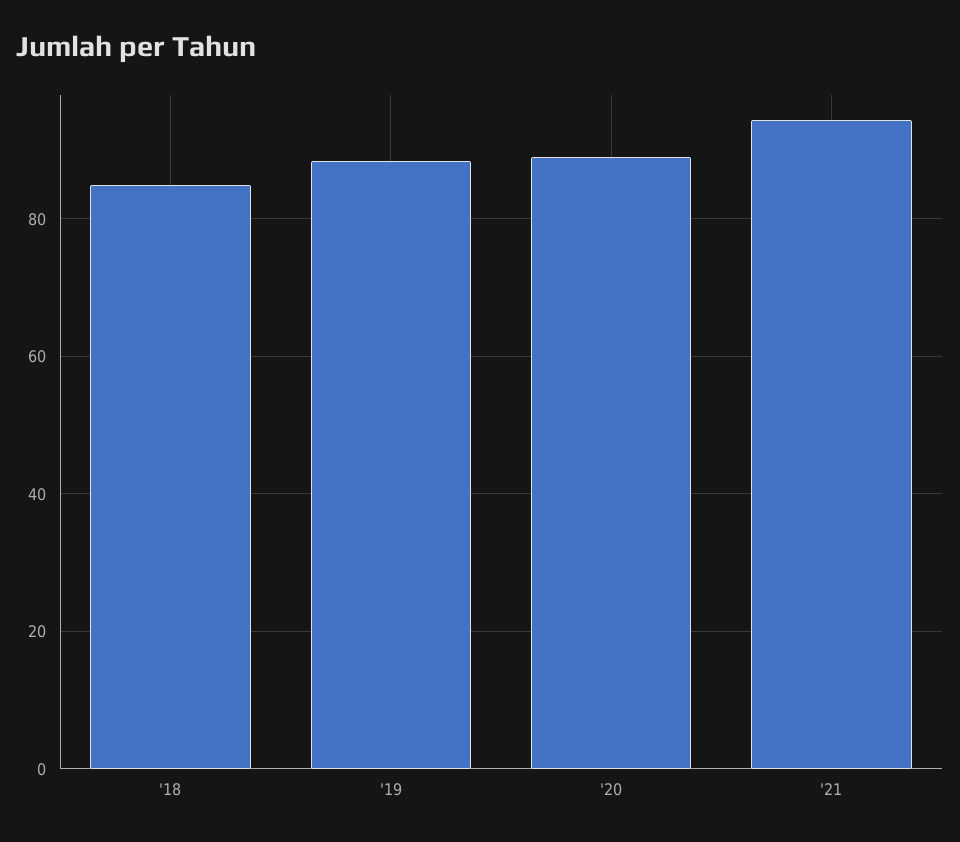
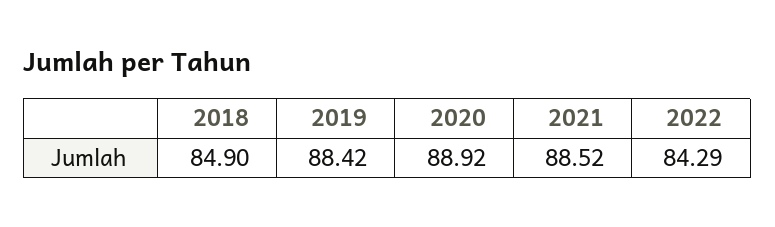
'21: 94 -> 88.52
2022: none -> 84.29

